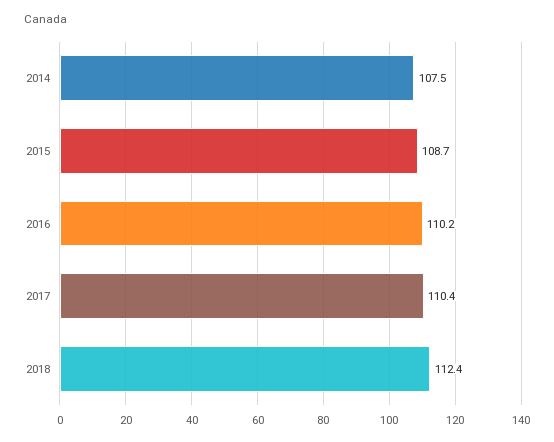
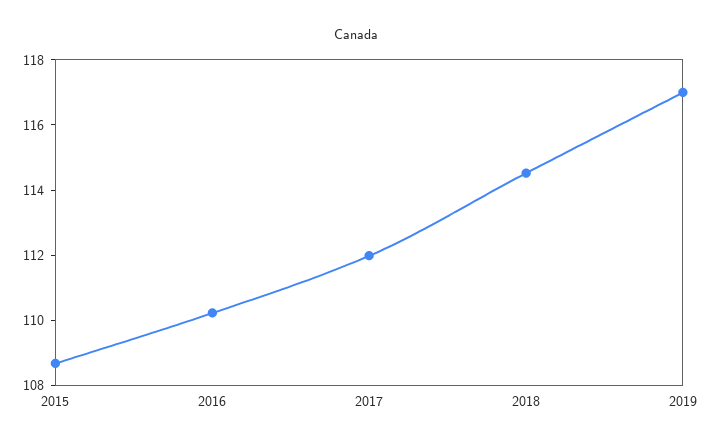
2014: 107.5 -> none
2017: 110.4 -> 112
2018: 112.4 -> 114.5
2019: none -> 117

